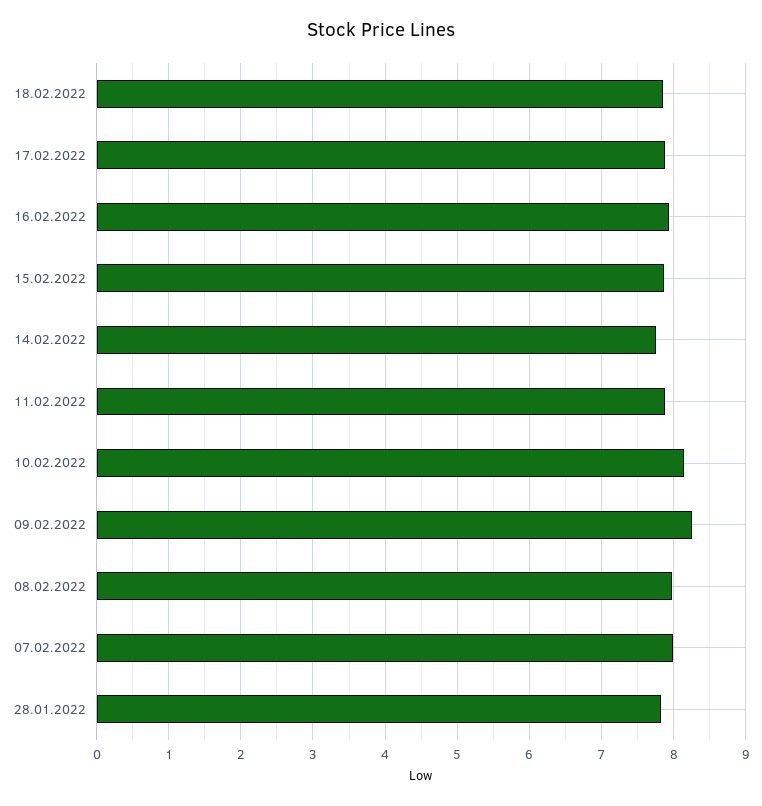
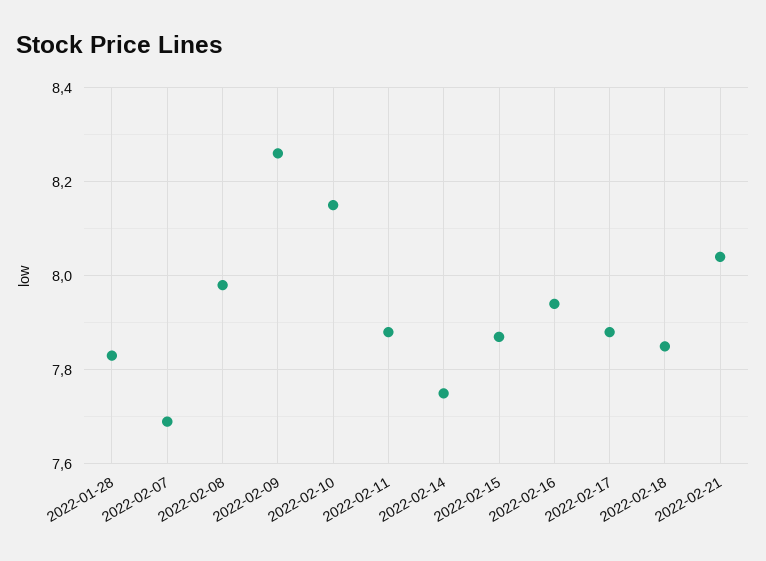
07.02.2022: 8 -> 7.7
2022-02-21: none -> 8.05

